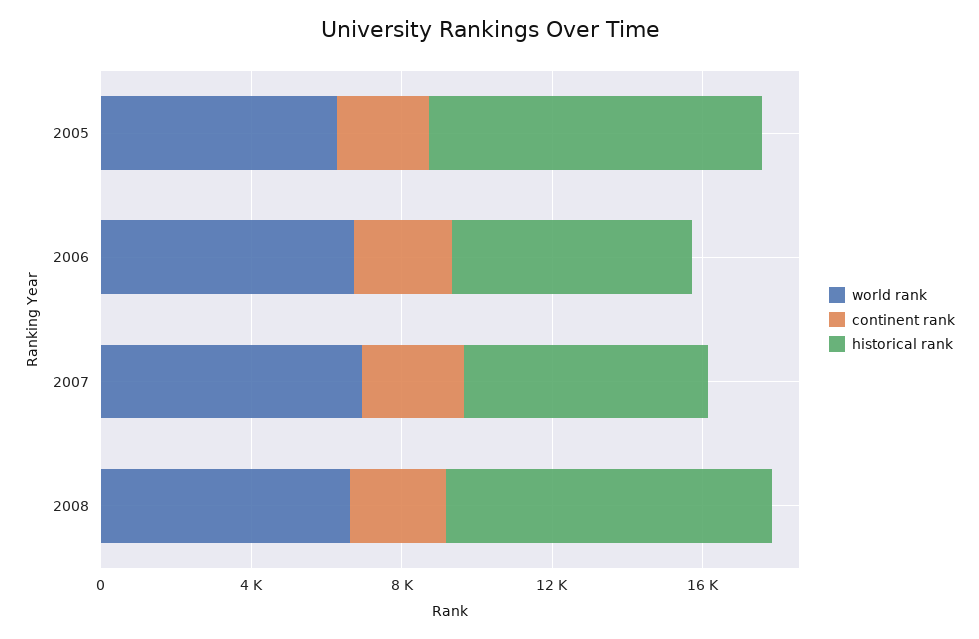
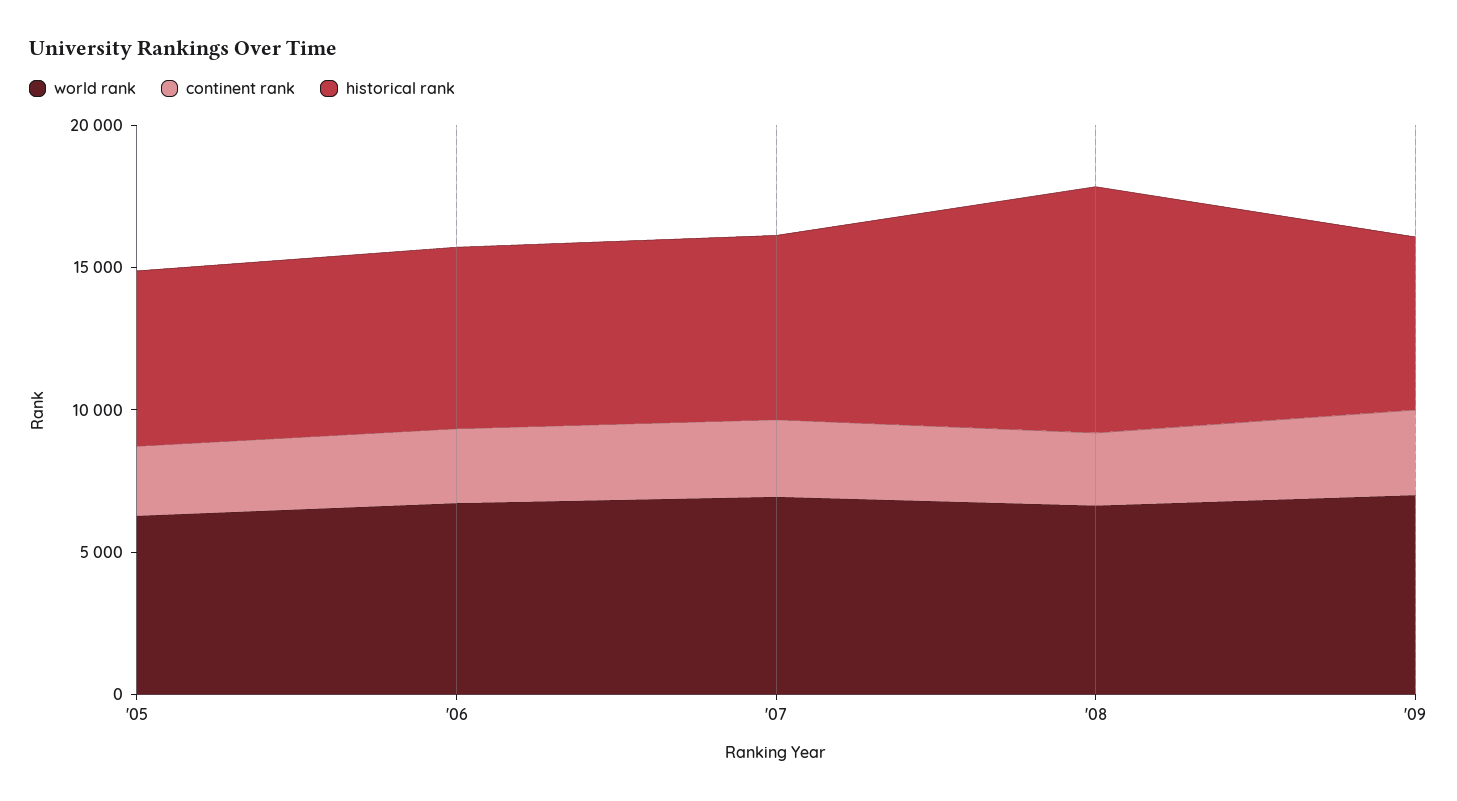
historical rank, 2005: 9000 -> 6000
world rank, '09: none -> 7000
continent rank, '09: none -> 3000
historical rank, '09: none -> 6000

